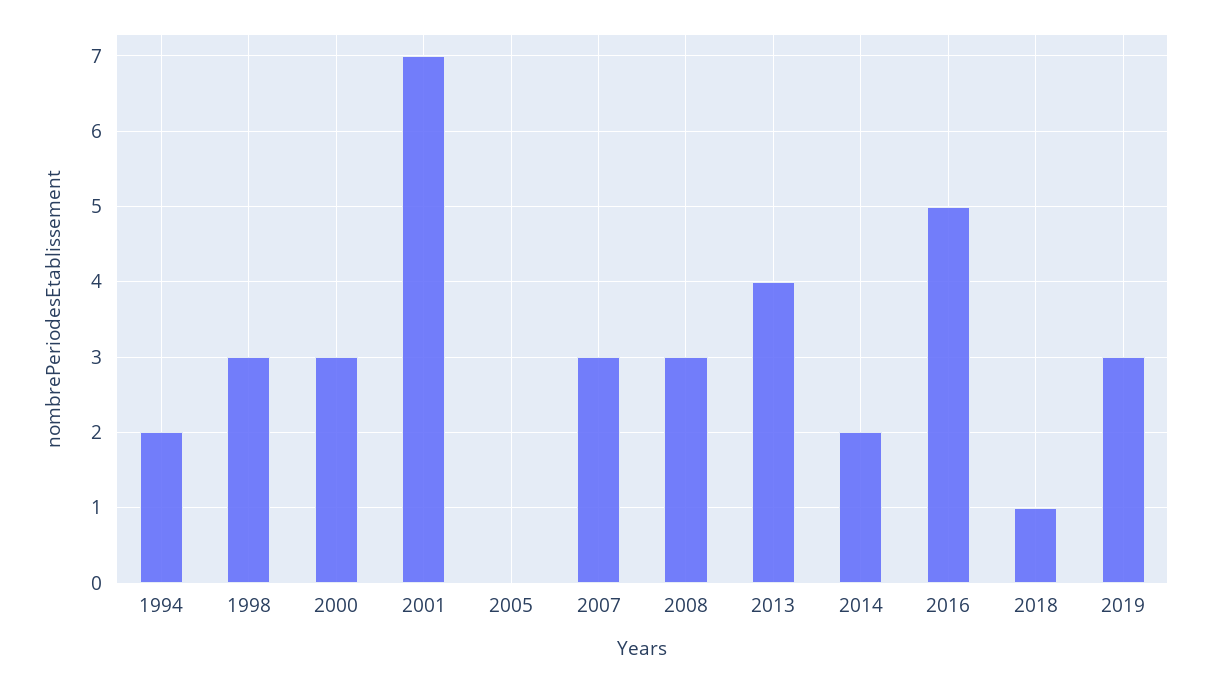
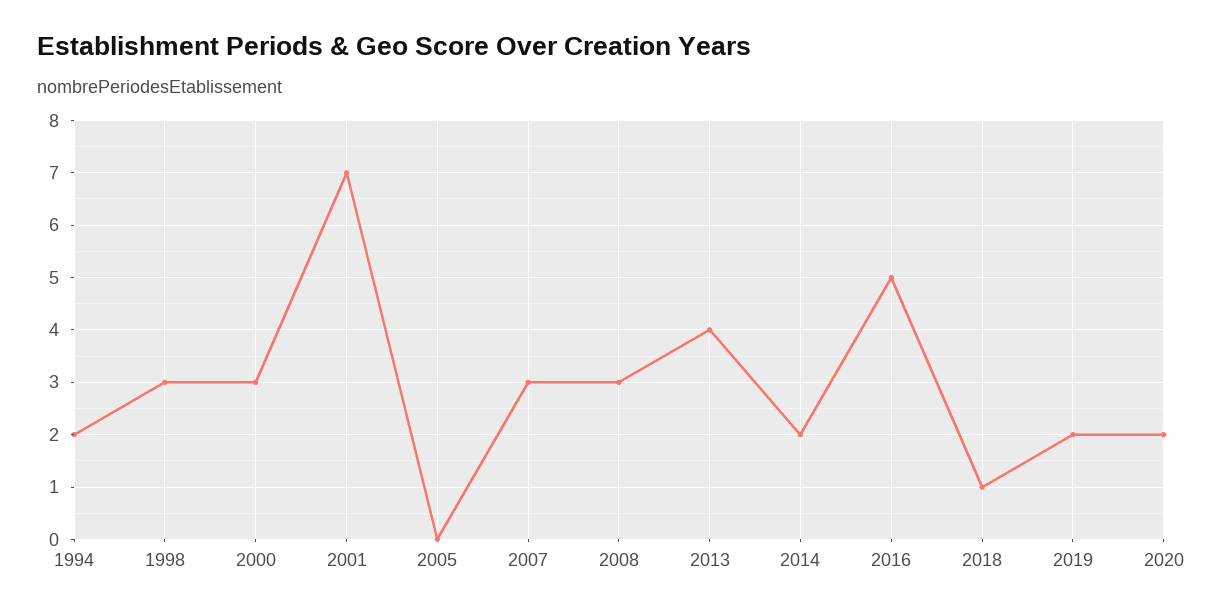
2019: 3 -> 2
2020: none -> 2

